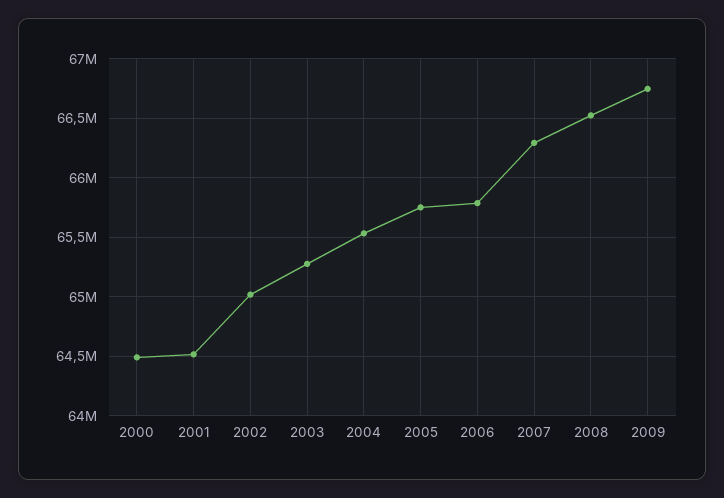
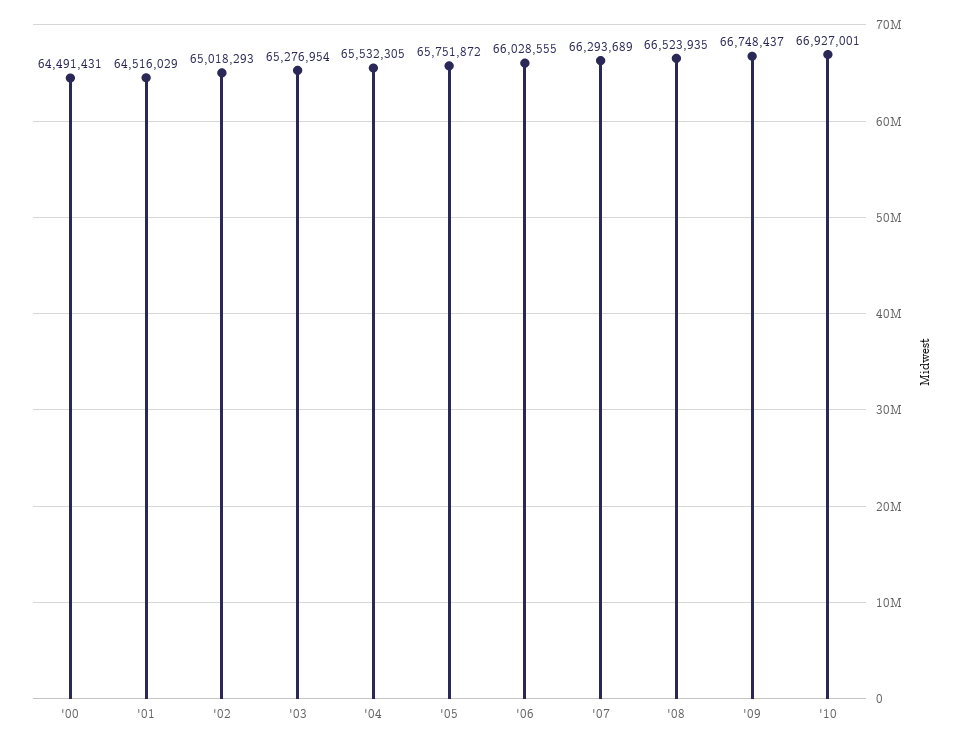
2006: 65800000 -> 66028555
'10: none -> 66927001

